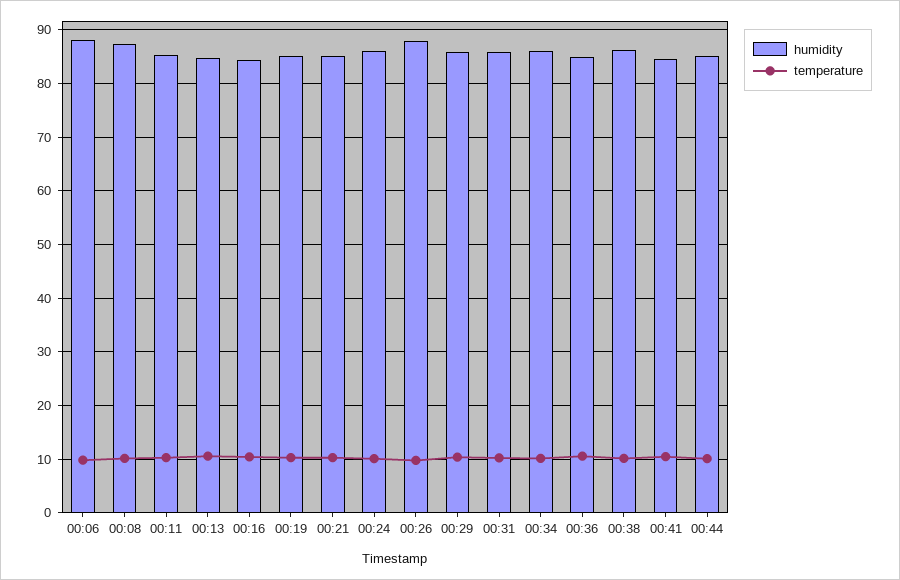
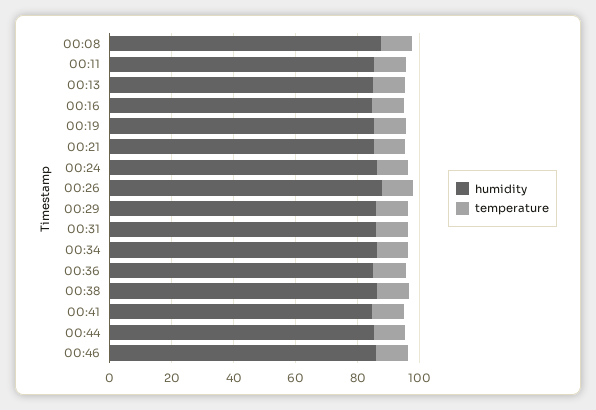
humidity, 00:06: 88 -> none
temperature, 00:06: 10 -> none
humidity, 00:46: none -> 85
temperature, 00:46: none -> 10

